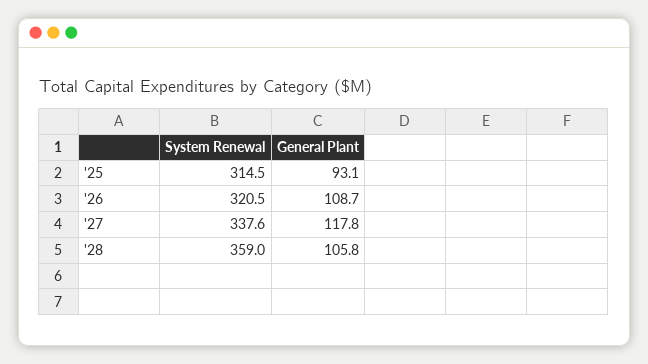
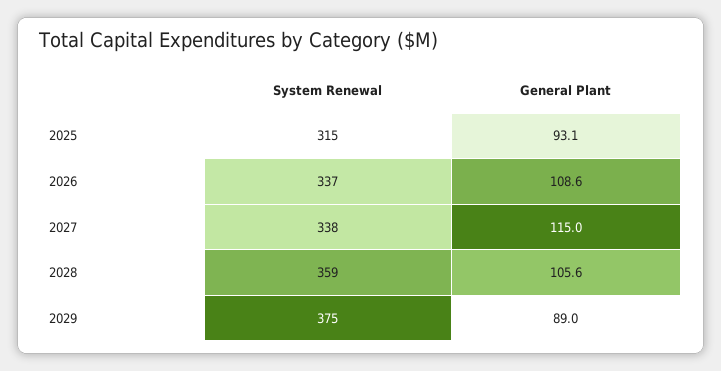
System Renewal, '26: 320.5 -> 337
General Plant, '26: 108.7 -> 108.6
General Plant, '27: 117.8 -> 115
General Plant, '28: 105.8 -> 105.6
System Renewal, 2029: none -> 375
General Plant, 2029: none -> 89

